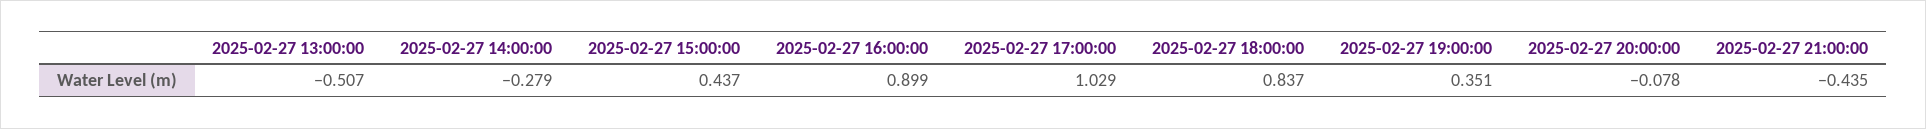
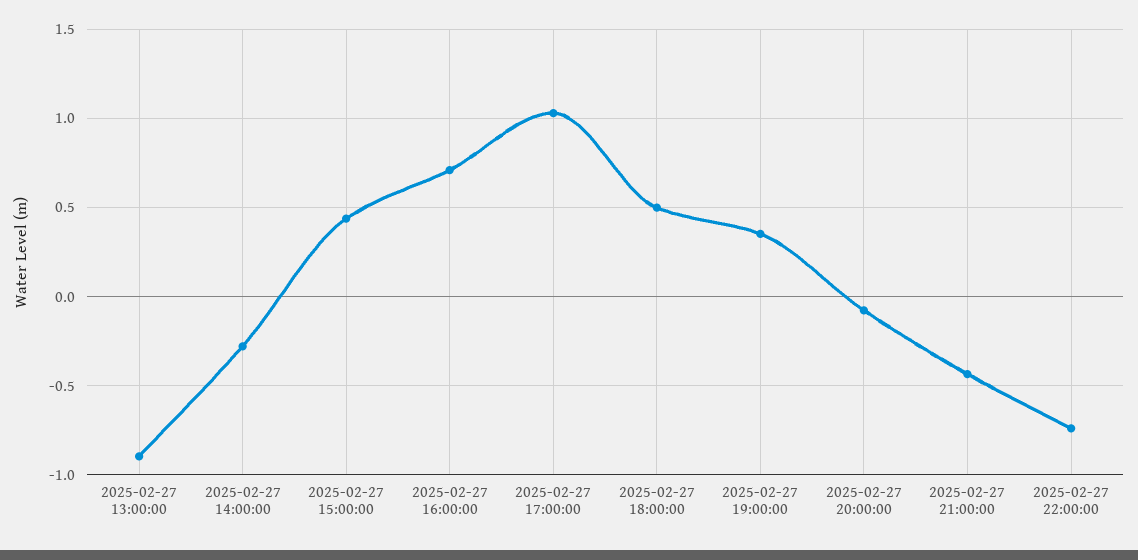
2025-02-27 13:00:00: -0.507 -> -0.9
2025-02-27 16:00:00: 0.899 -> 0.7
2025-02-27 18:00:00: 0.837 -> 0.5
2025-02-27 22:00:00: none -> -0.75

